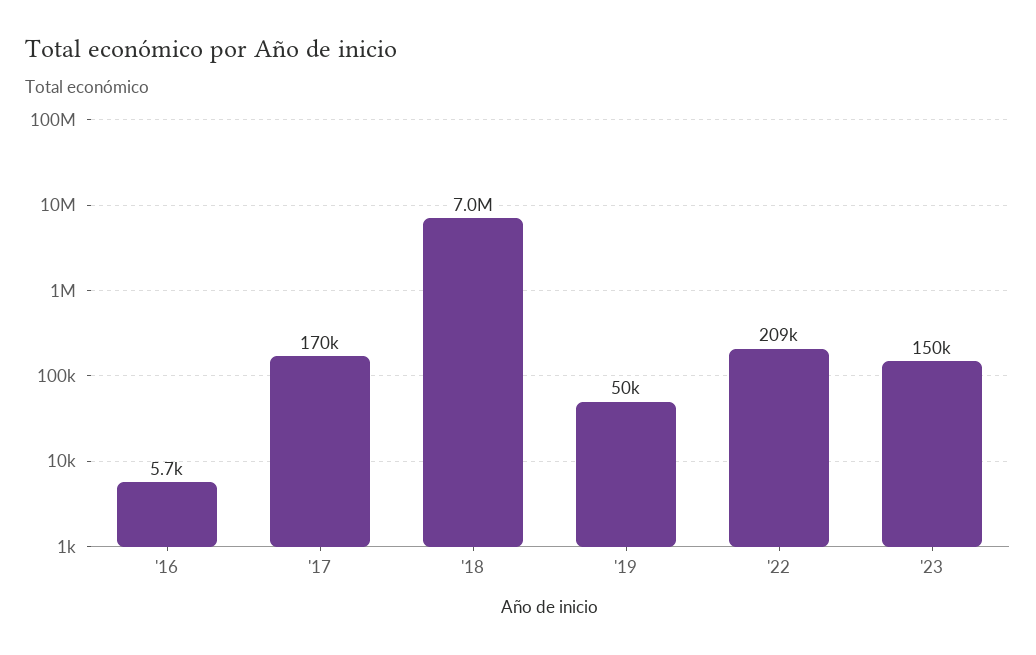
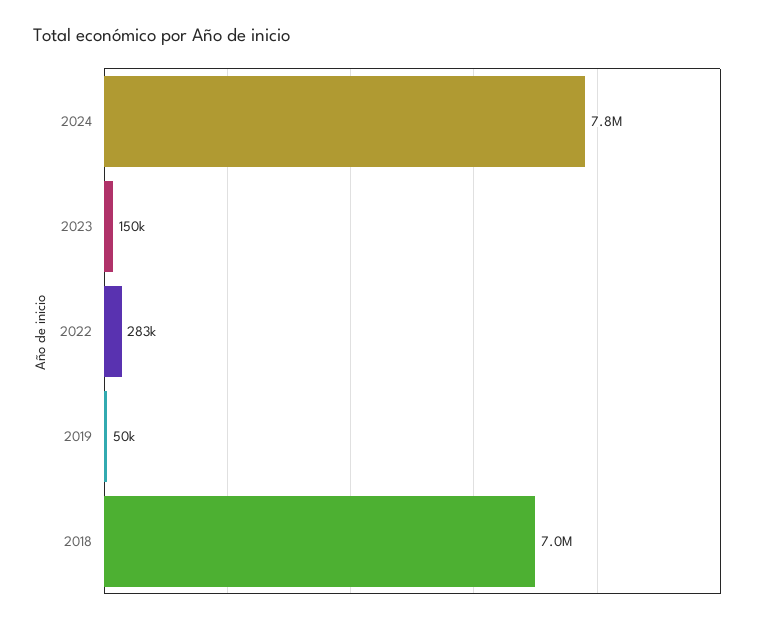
'16: 5700 -> none
'17: 170000 -> none
'22: 209000 -> 283000
2024: none -> 7800000

